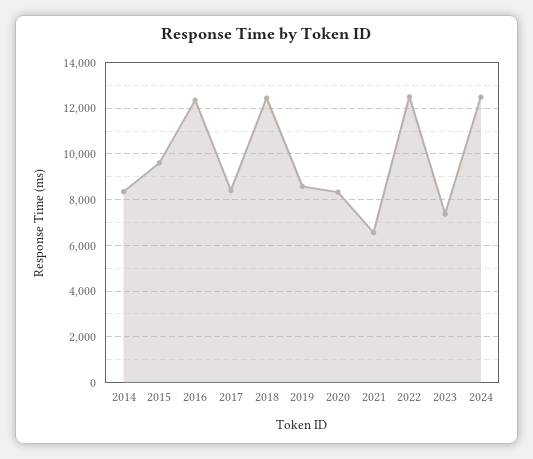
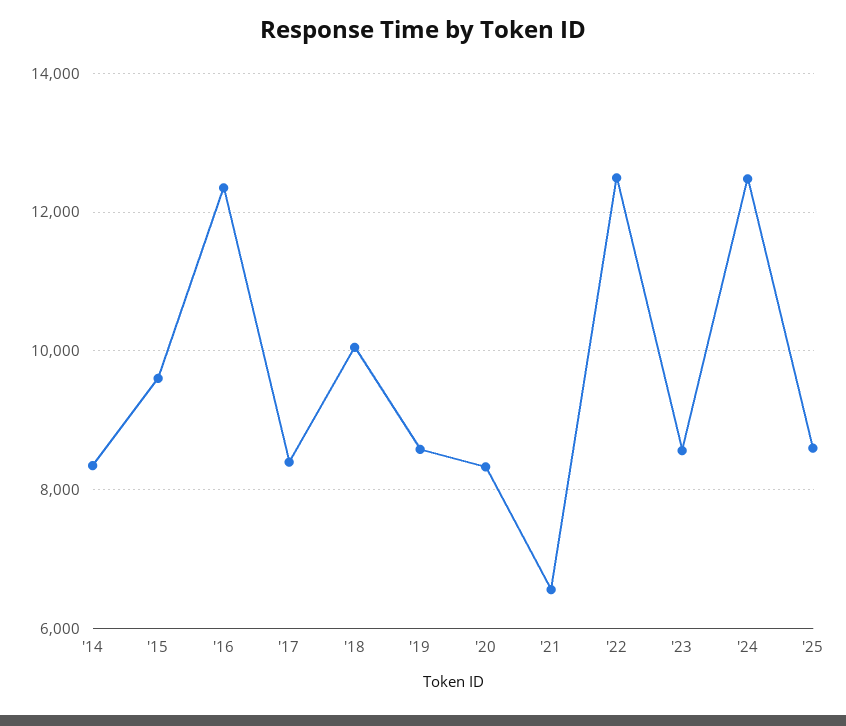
2018: 12500 -> 10000
2023: 7500 -> 8600
'25: none -> 8600

